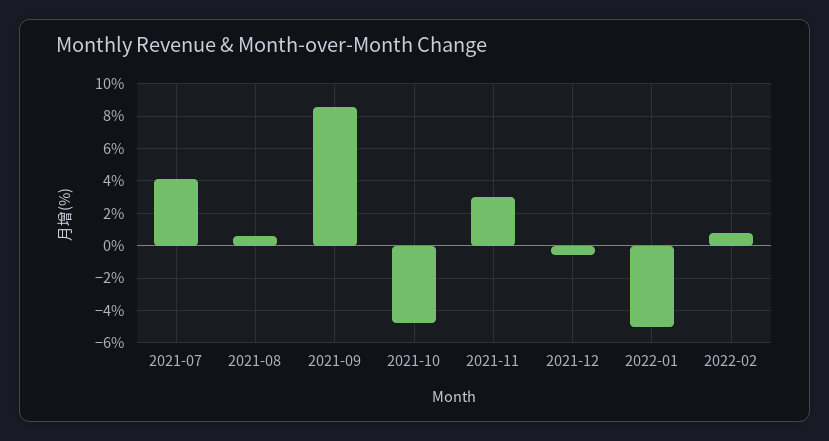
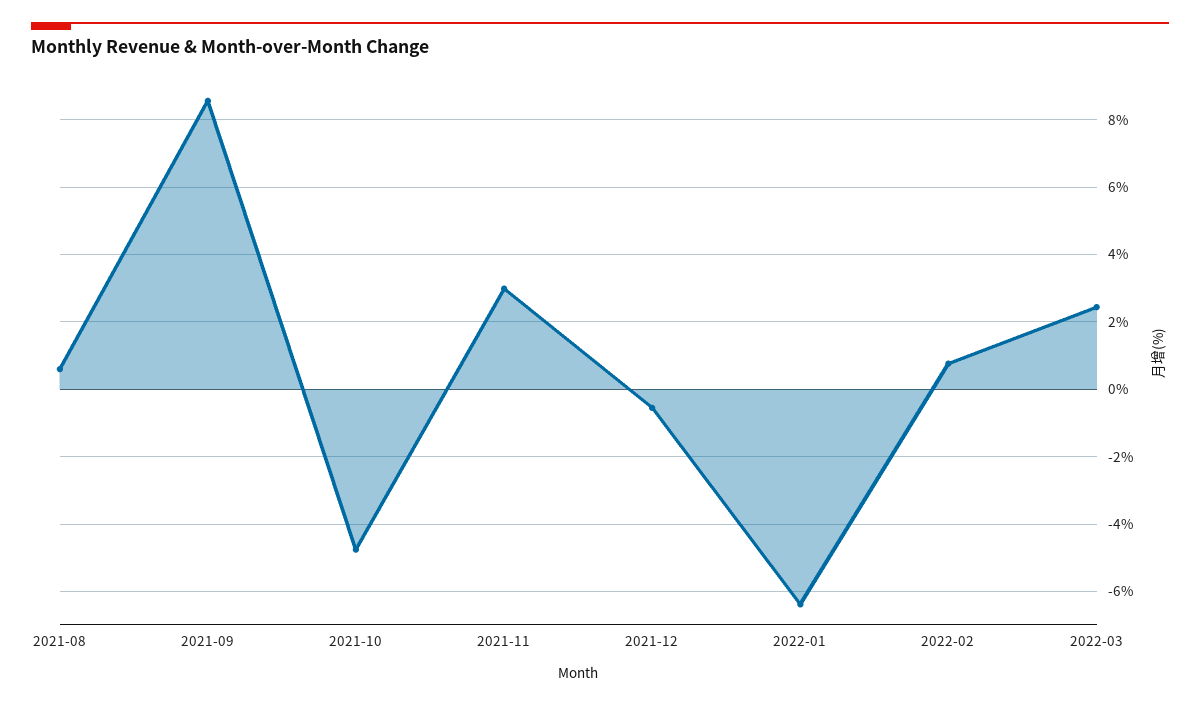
2021-07: 4 -> none
2022-01: -5 -> -6.4
2022-03: none -> 2.4

